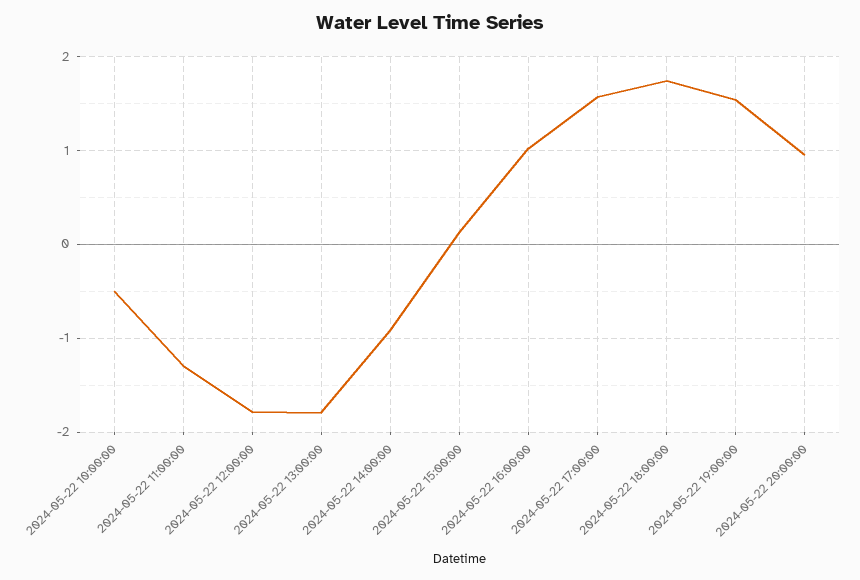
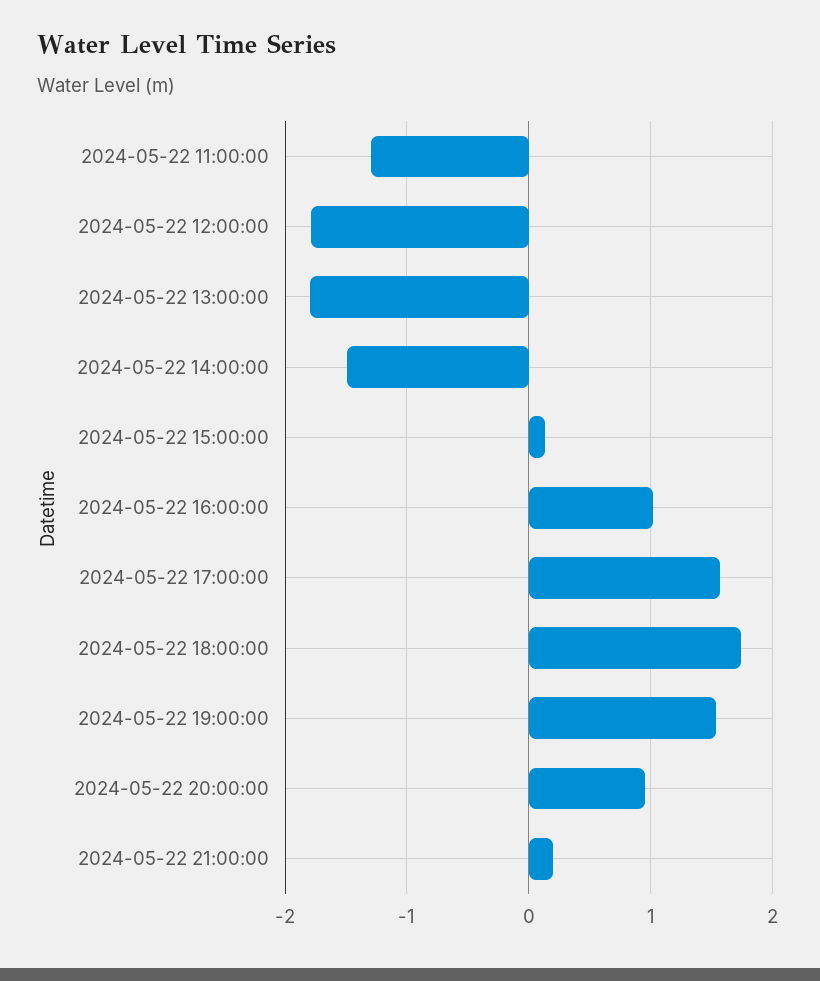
2024-05-22 10:00:00: -0.5 -> none
2024-05-22 14:00:00: -0.9 -> -1.5
2024-05-22 21:00:00: none -> 0.2

